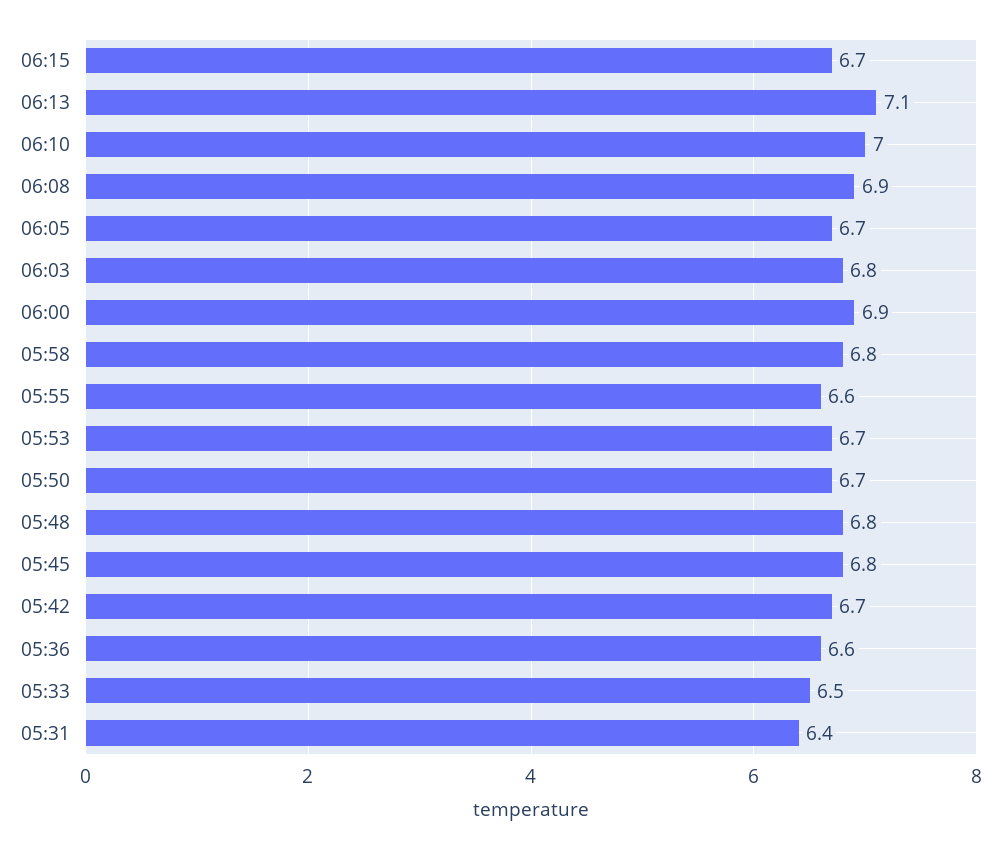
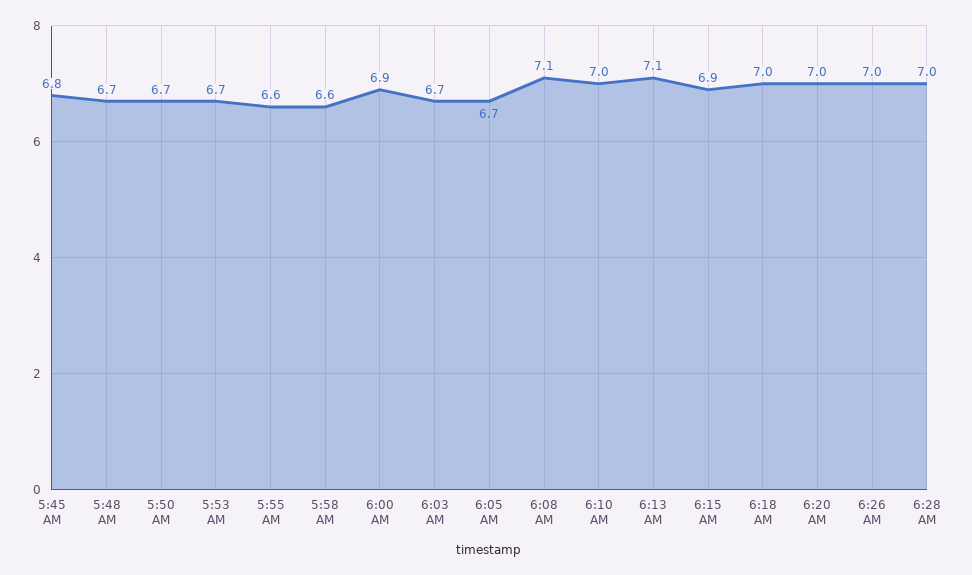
06:15: 6.7 -> 6.9
06:08: 6.9 -> 7.1
06:03: 6.8 -> 6.7
05:58: 6.8 -> 6.6
05:48: 6.8 -> 6.7
05:42: 6.7 -> none
05:36: 6.6 -> none
05:33: 6.5 -> none
05:31: 6.4 -> none
6:18 AM: none -> 7
6:20 AM: none -> 7
6:26 AM: none -> 7
6:28 AM: none -> 7

